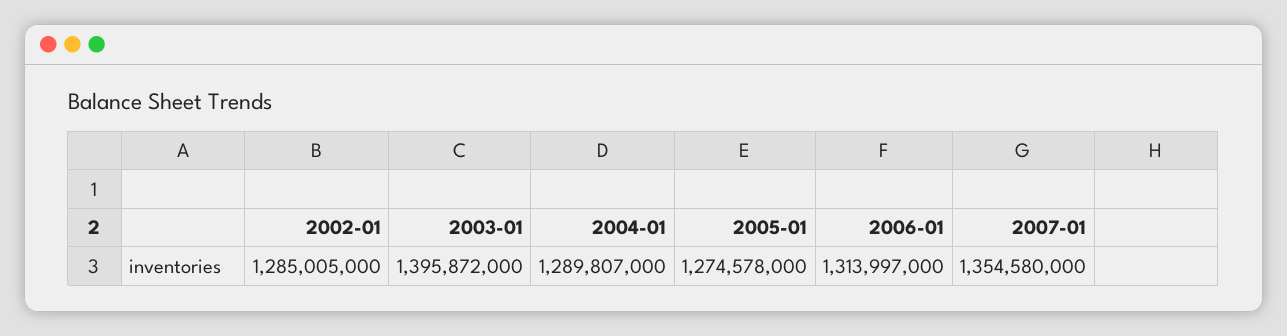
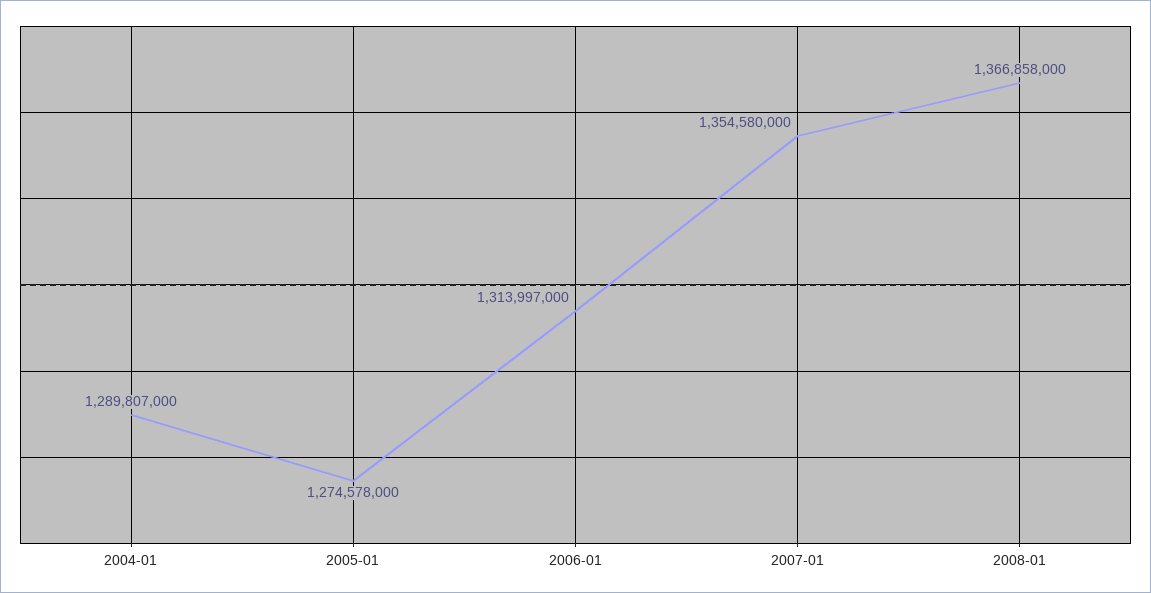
2002-01: 1285005000 -> none
2003-01: 1395872000 -> none
2008-01: none -> 1366858000

